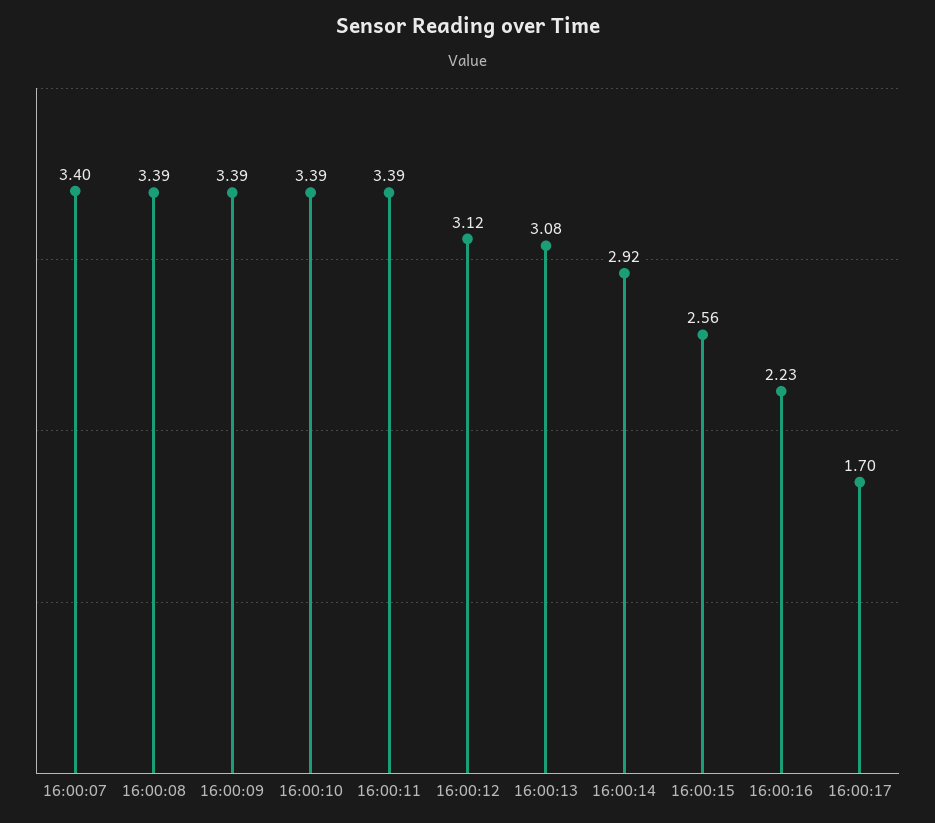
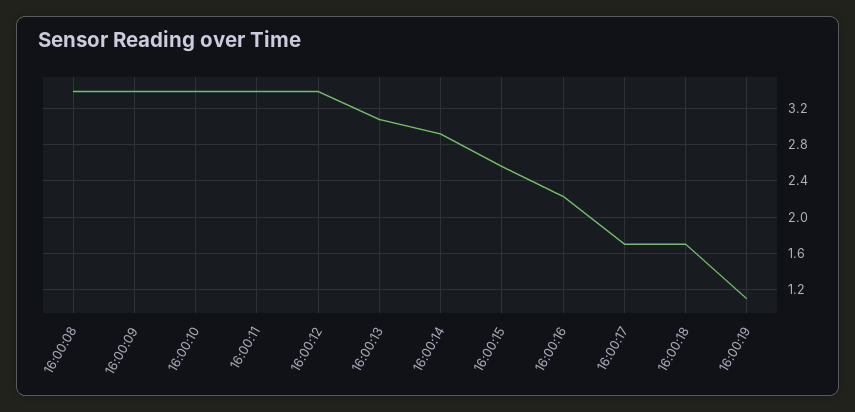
16:00:07: 3.4 -> none
16:00:12: 3.12 -> 3.4
16:00:18: none -> 1.7
16:00:19: none -> 1.1

